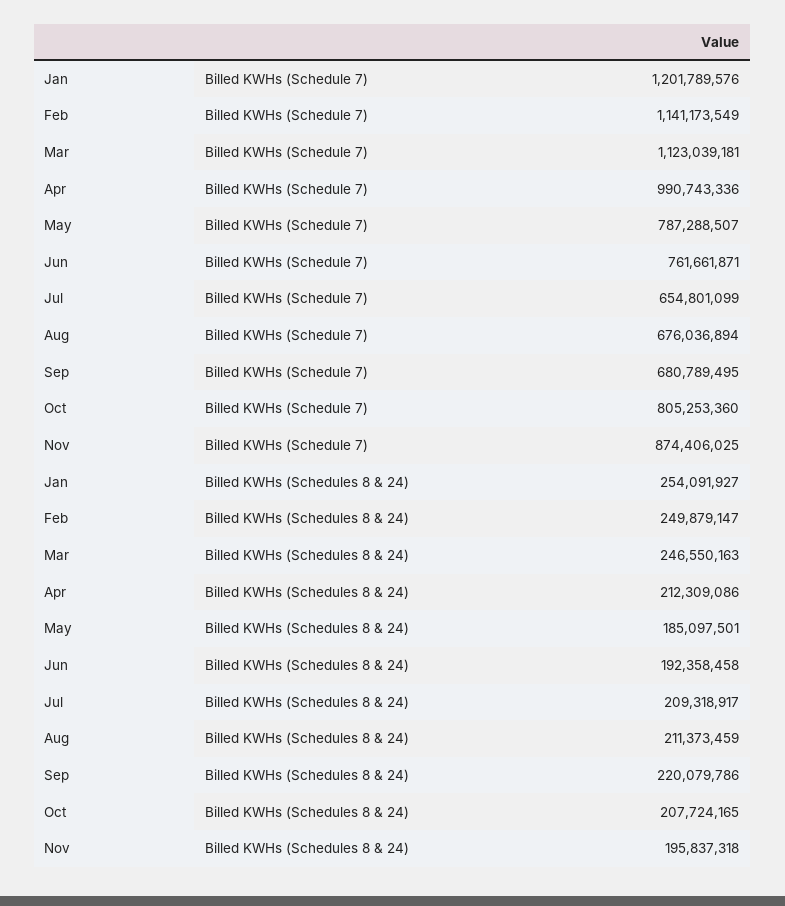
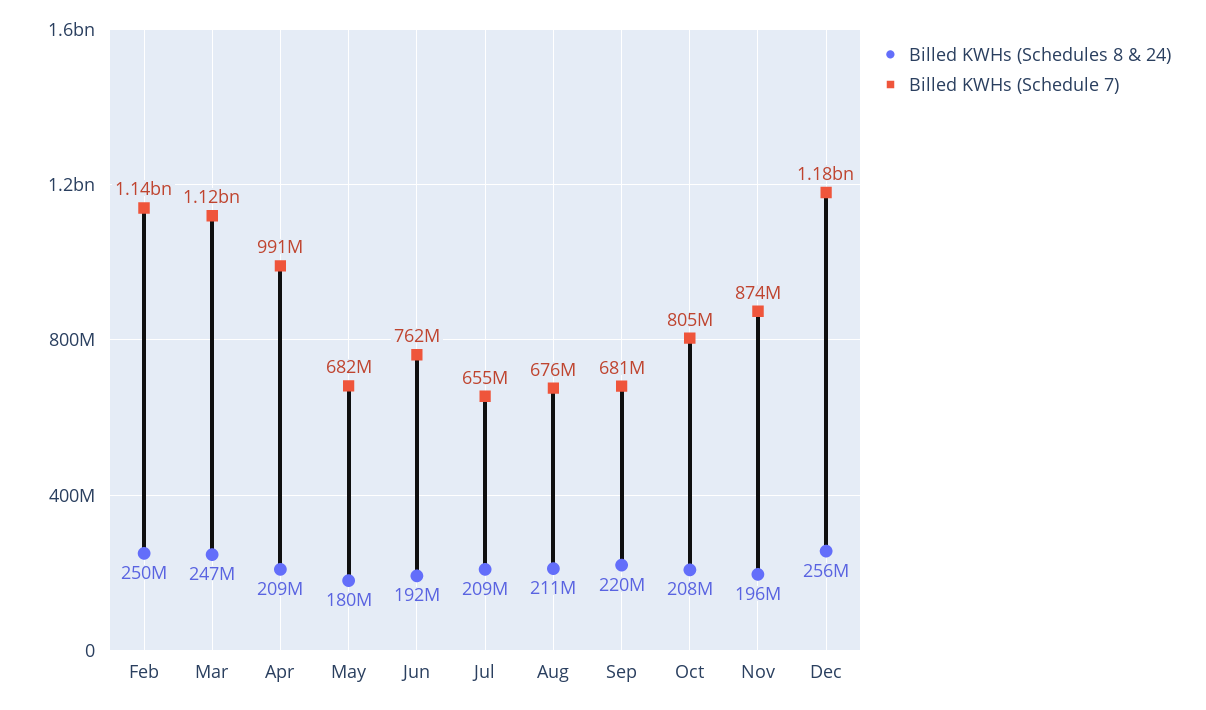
Billed KWHs (Schedule 7), Jan: 1201789576 -> none
Billed KWHs (Schedule 7), May: 787288507 -> 682000000
Billed KWHs (Schedules 8 & 24), Jan: 254091927 -> none
Billed KWHs (Schedules 8 & 24), Apr: 212309086 -> 209000000
Billed KWHs (Schedules 8 & 24), May: 185097501 -> 180000000
Billed KWHs (Schedules 8 & 24), Dec: none -> 256000000
Billed KWHs (Schedule 7), Dec: none -> 1180000000

